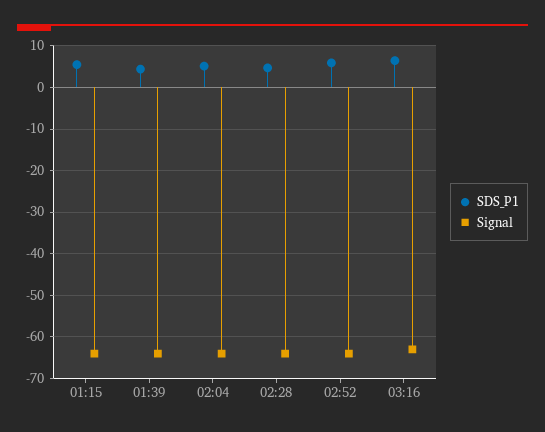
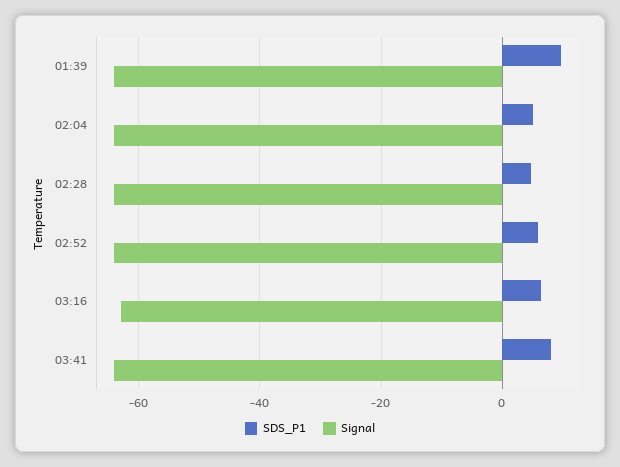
SDS_P1, 01:15: 6 -> none
Signal, 01:15: -64 -> none
SDS_P1, 01:39: 4 -> 10
SDS_P1, 03:41: none -> 8
Signal, 03:41: none -> -64

